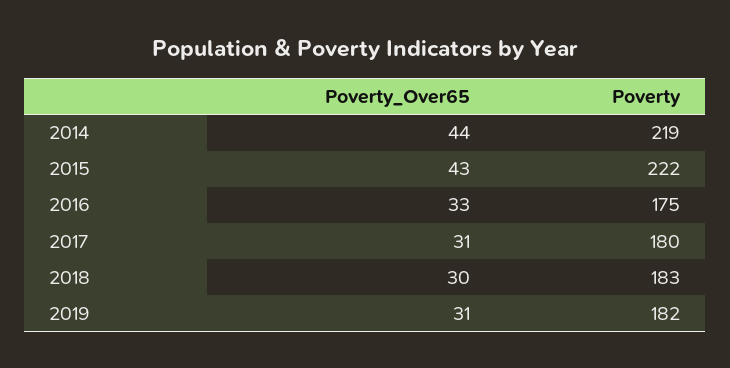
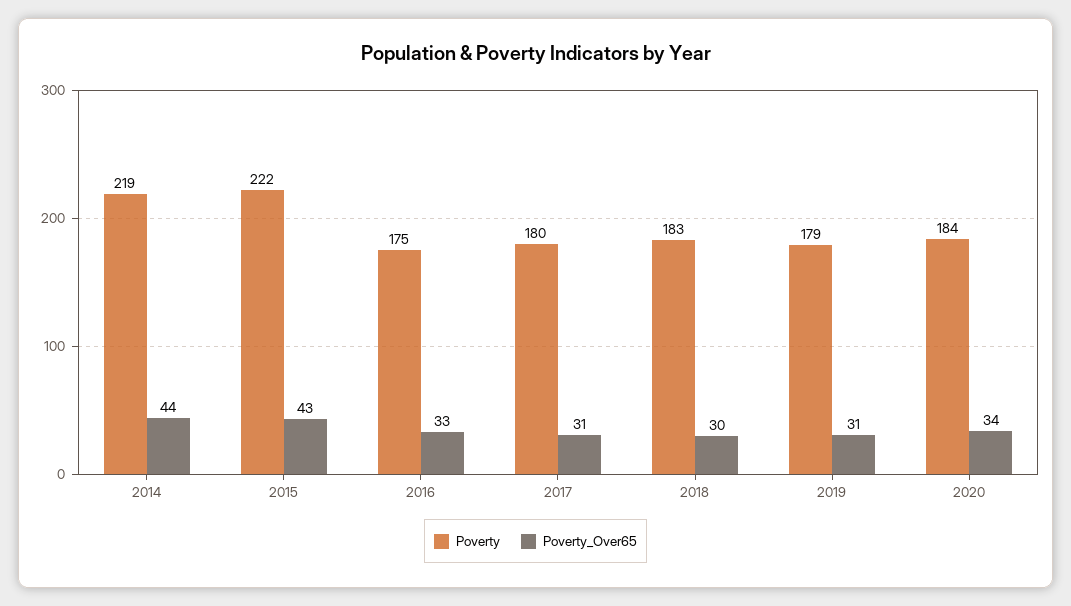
Poverty, 2019: 182 -> 179
Poverty, 2020: none -> 184
Poverty_Over65, 2020: none -> 34

